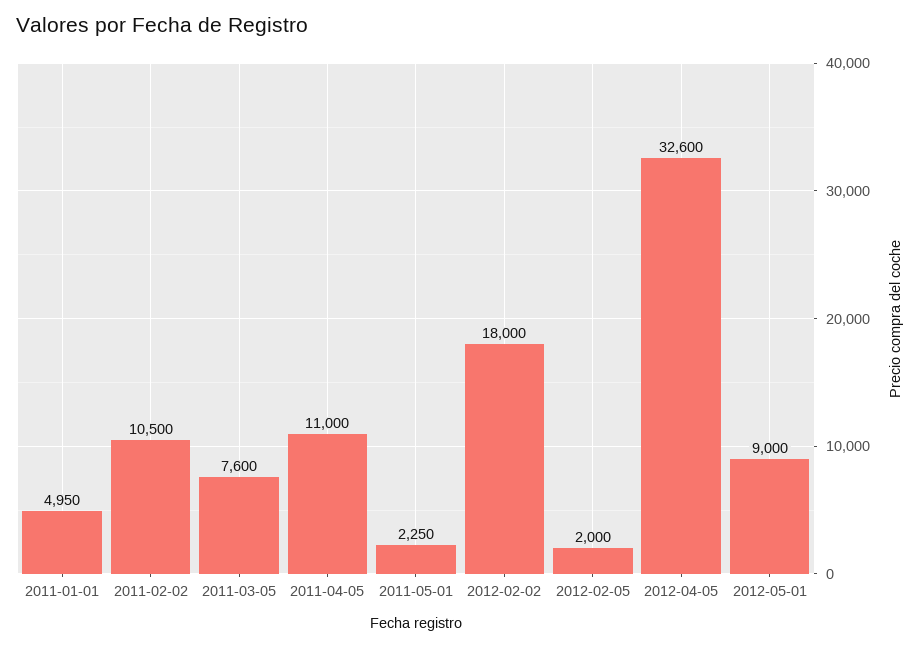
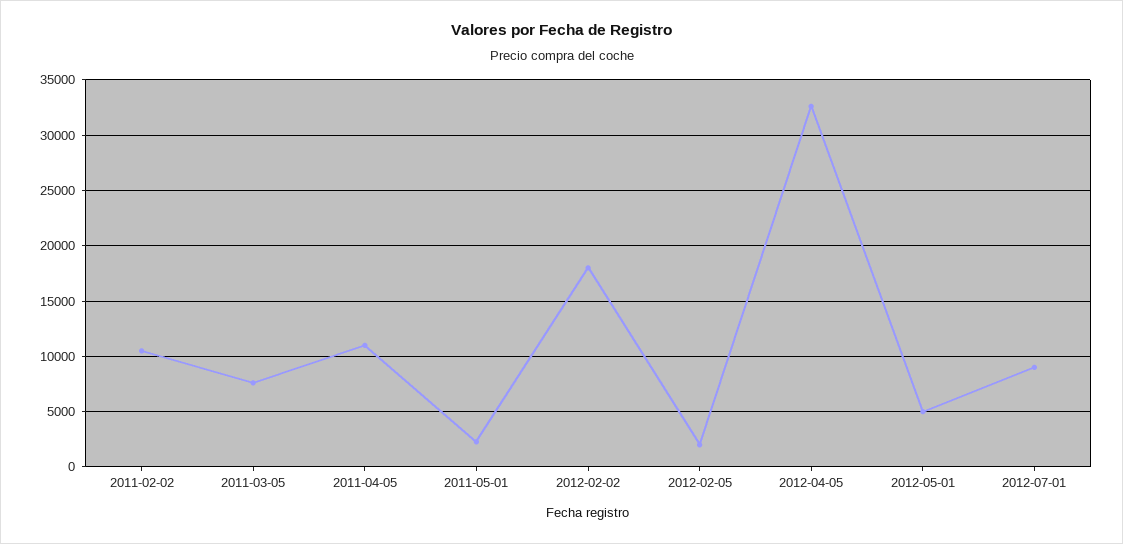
2011-01-01: 4950 -> none
2012-05-01: 9000 -> 5000
2012-07-01: none -> 9000

